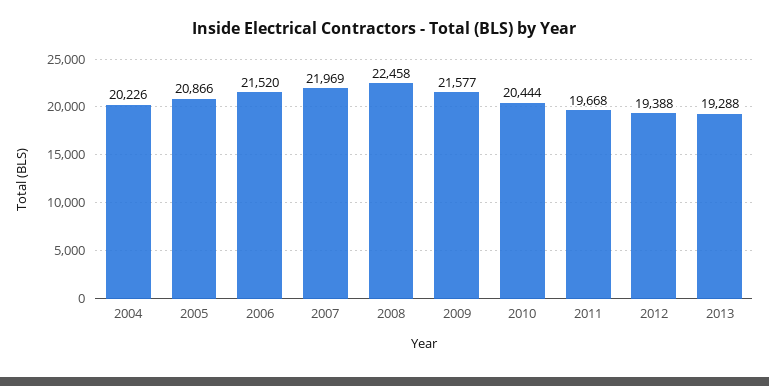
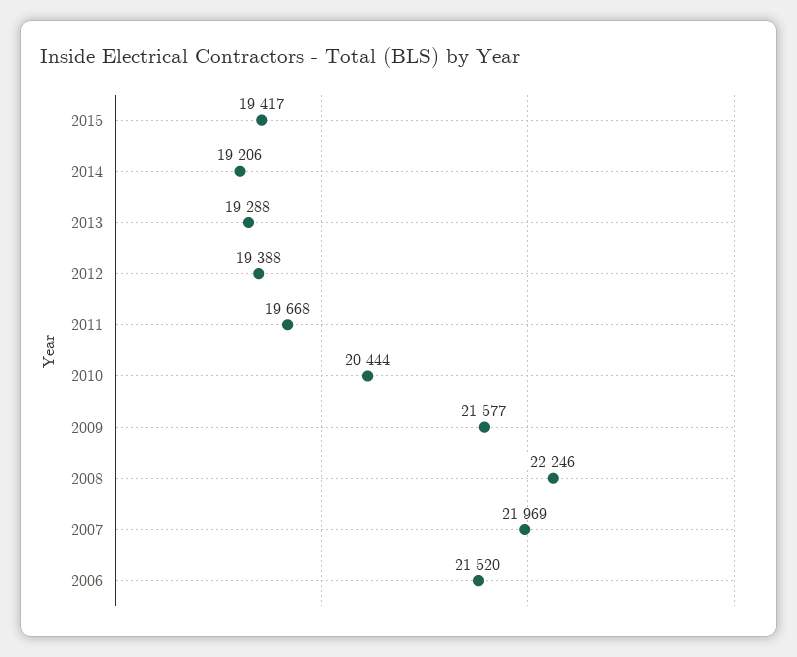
2004: 20226 -> none
2005: 20866 -> none
2008: 22458 -> 22246
2015: none -> 19417
2014: none -> 19206

